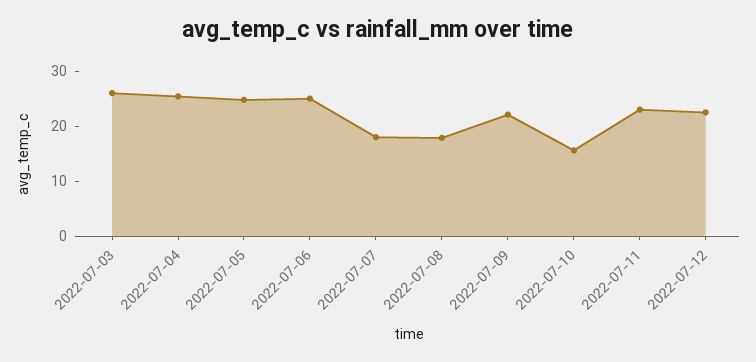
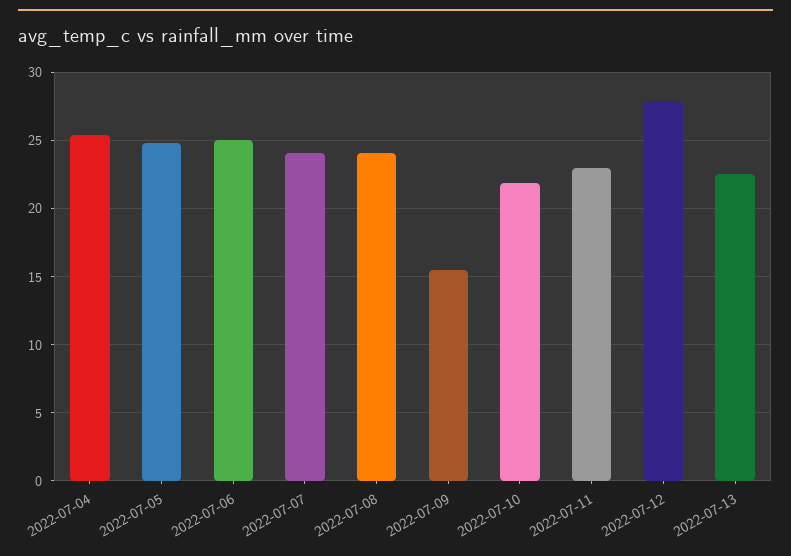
2022-07-03: 26 -> none
2022-07-07: 18 -> 24
2022-07-08: 18 -> 24
2022-07-09: 22 -> 15.5
2022-07-10: 16 -> 22
2022-07-12: 22 -> 28
2022-07-13: none -> 22.5

